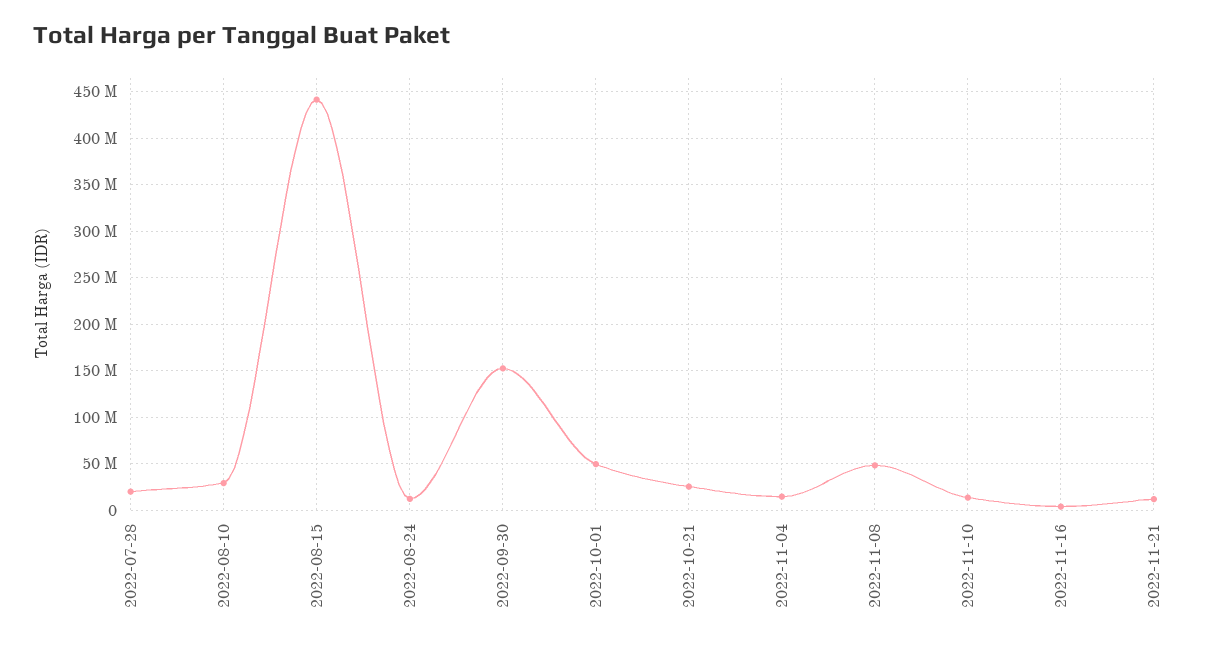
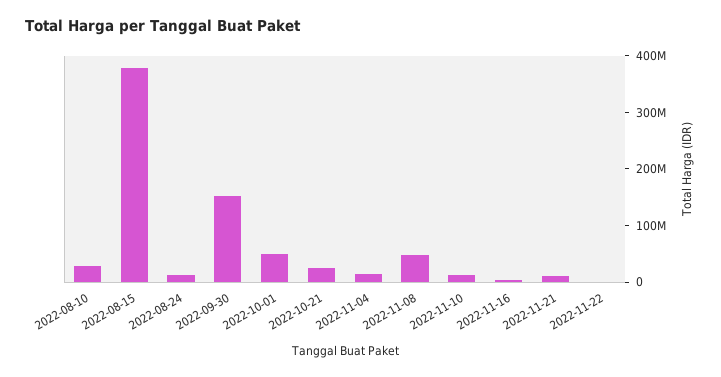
2022-07-28: 20000000 -> none
2022-08-15: 440000000 -> 380000000
2022-11-22: none -> 0

